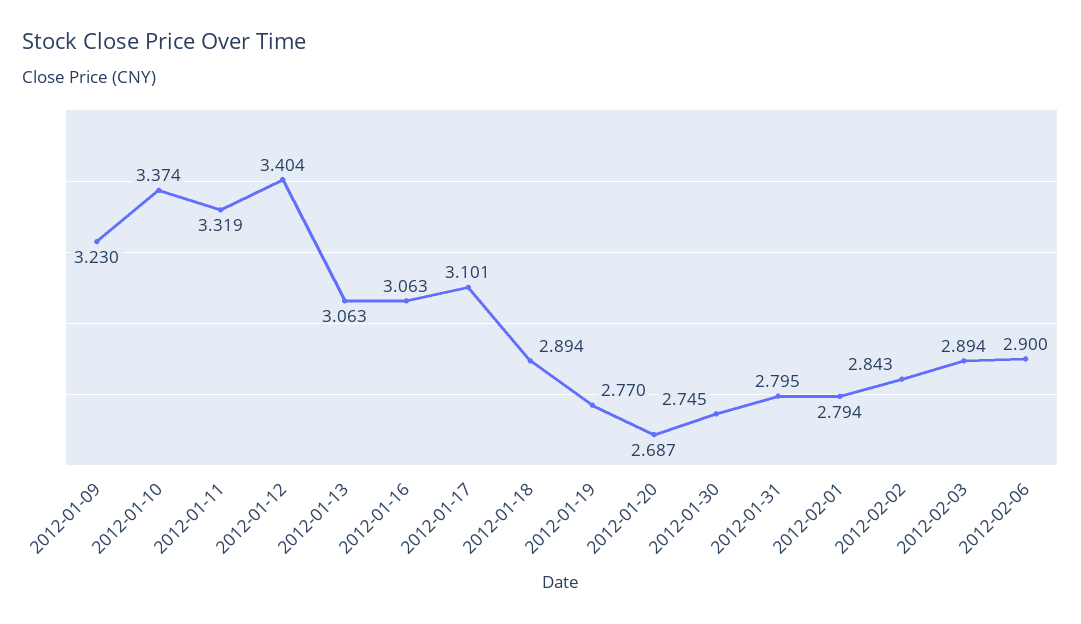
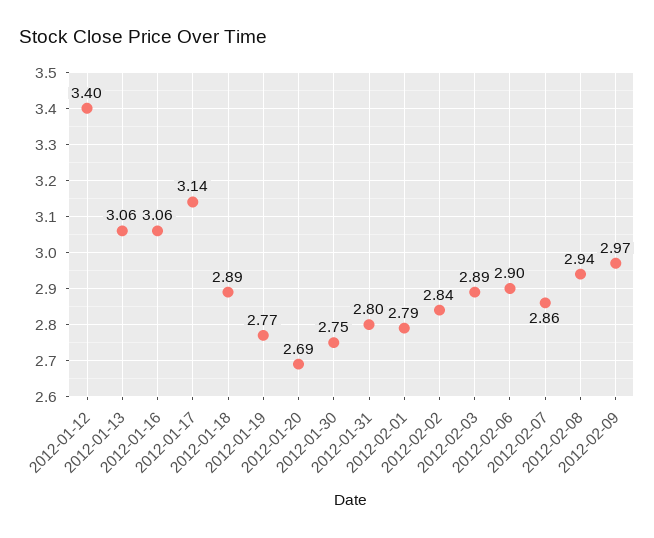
2012-01-09: 3.23 -> none
2012-01-10: 3.374 -> none
2012-01-11: 3.319 -> none
2012-01-17: 3.101 -> 3.14
2012-02-07: none -> 2.86
2012-02-08: none -> 2.94
2012-02-09: none -> 2.97

